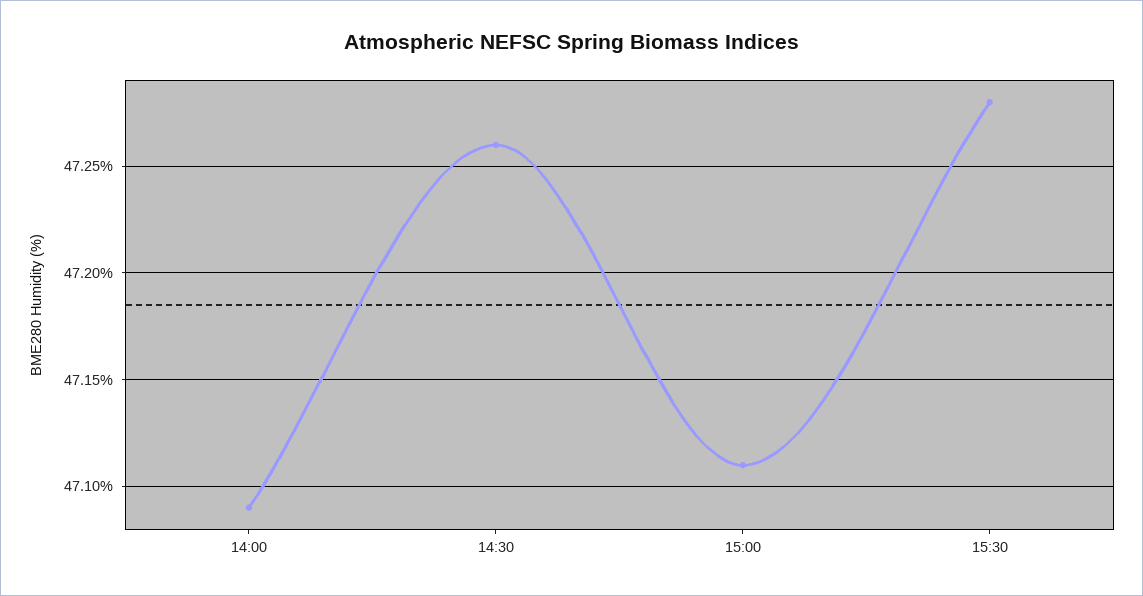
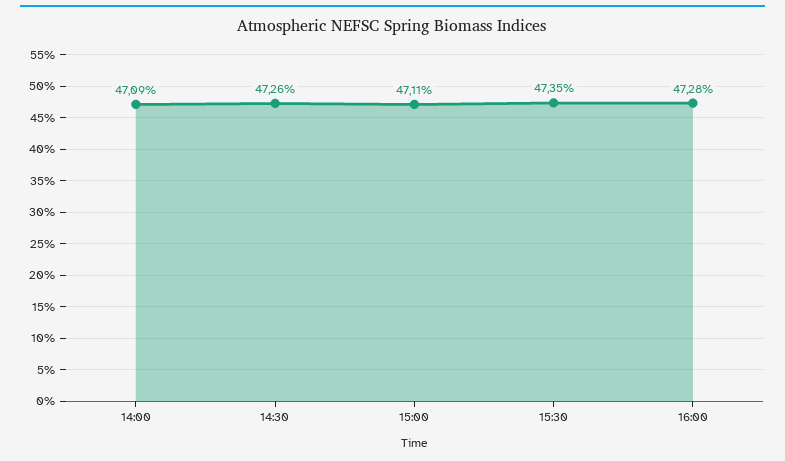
15:30: 47.28 -> 47.35
16:00: none -> 47.28

